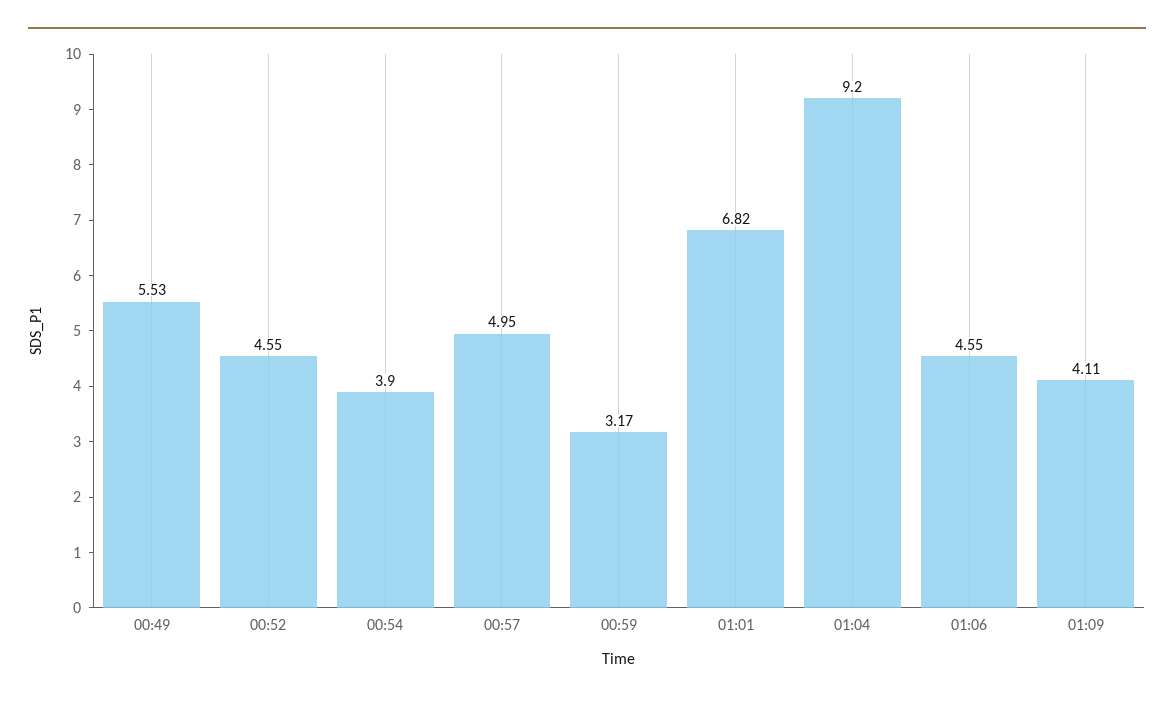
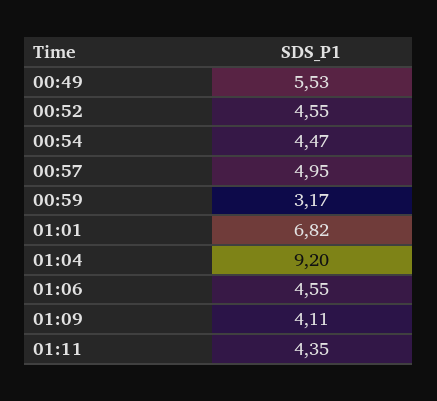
00:54: 3.9 -> 4.47
01:11: none -> 4.35

